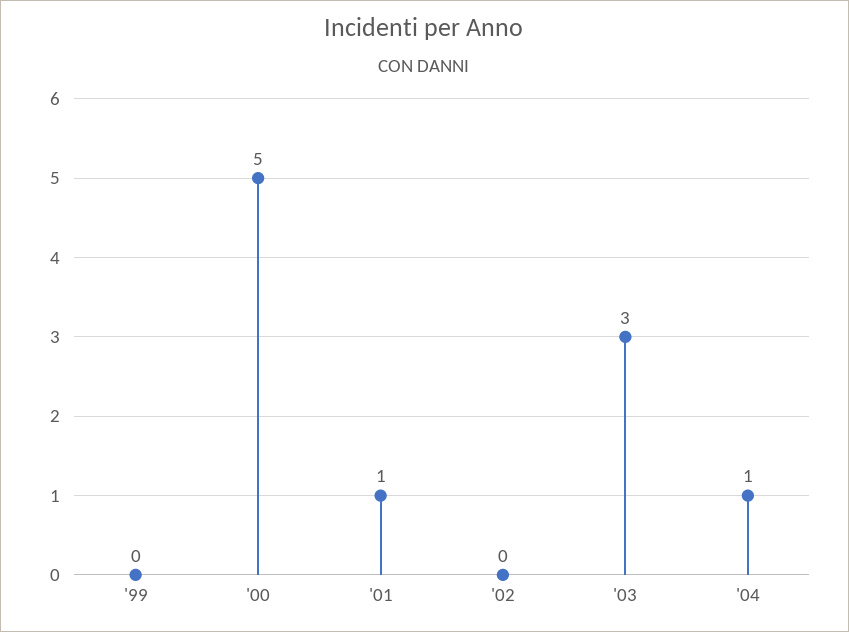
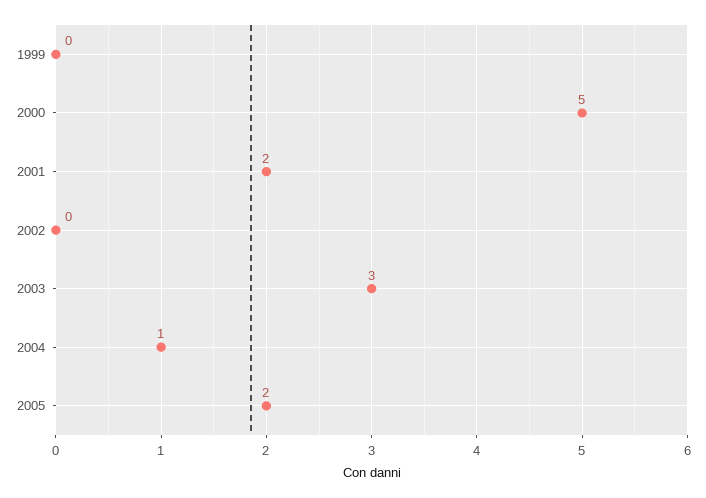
'01: 1 -> 2
2005: none -> 2

